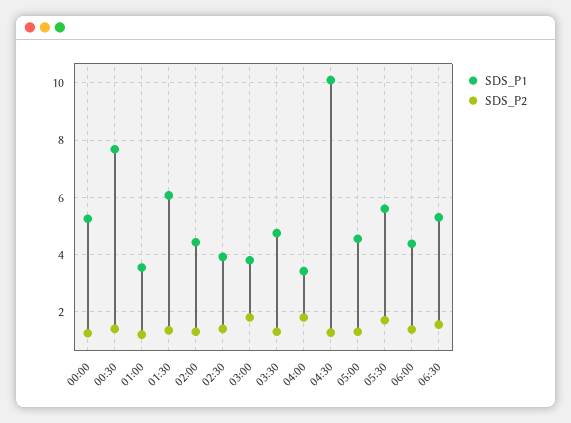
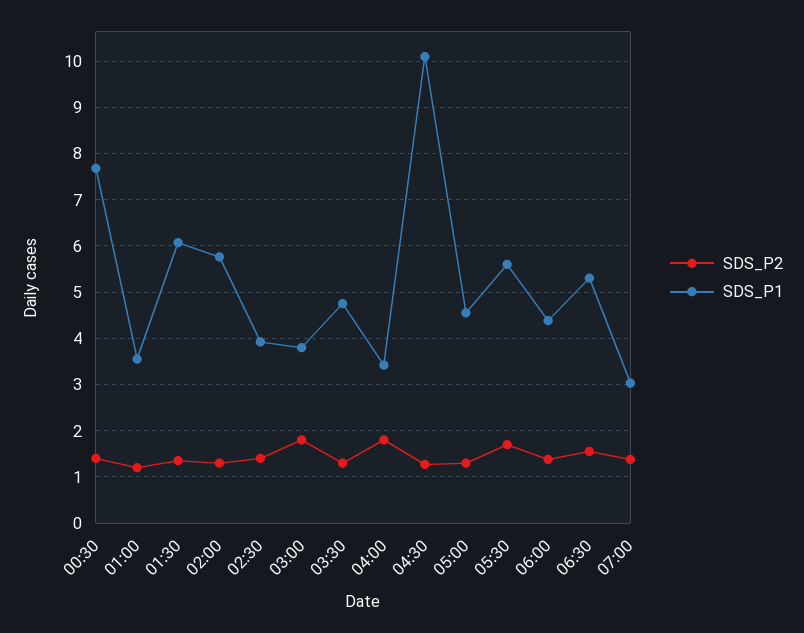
SDS_P1, 00:00: 5.25 -> none
SDS_P2, 00:00: 1.25 -> none
SDS_P1, 02:00: 4.5 -> 5.8
SDS_P2, 07:00: none -> 1.4
SDS_P1, 07:00: none -> 3

